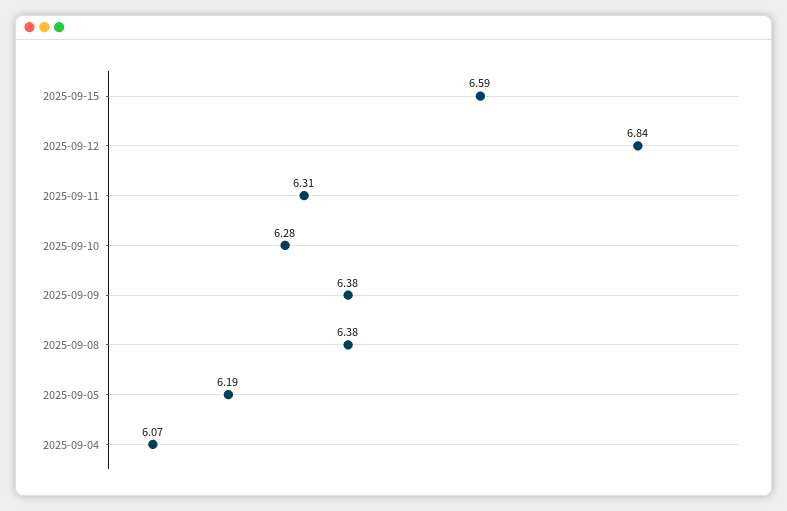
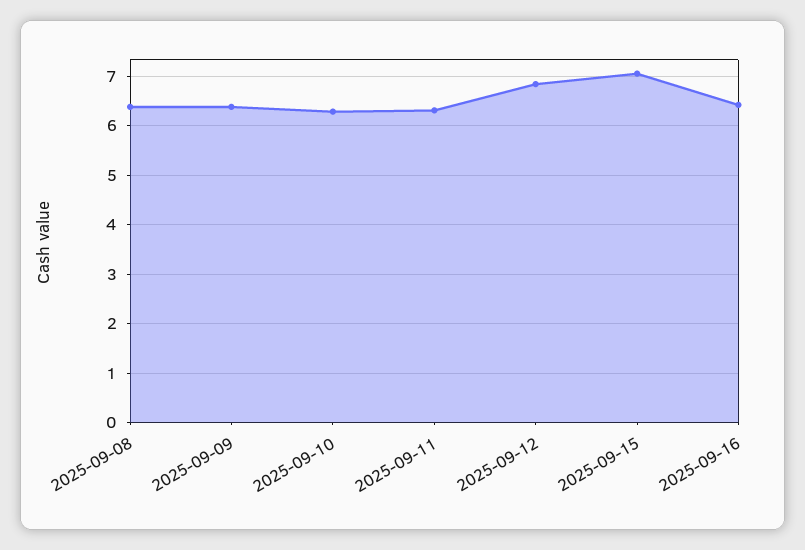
2025-09-15: 6.59 -> 7
2025-09-05: 6.19 -> none
2025-09-04: 6.07 -> none
2025-09-16: none -> 6.4

